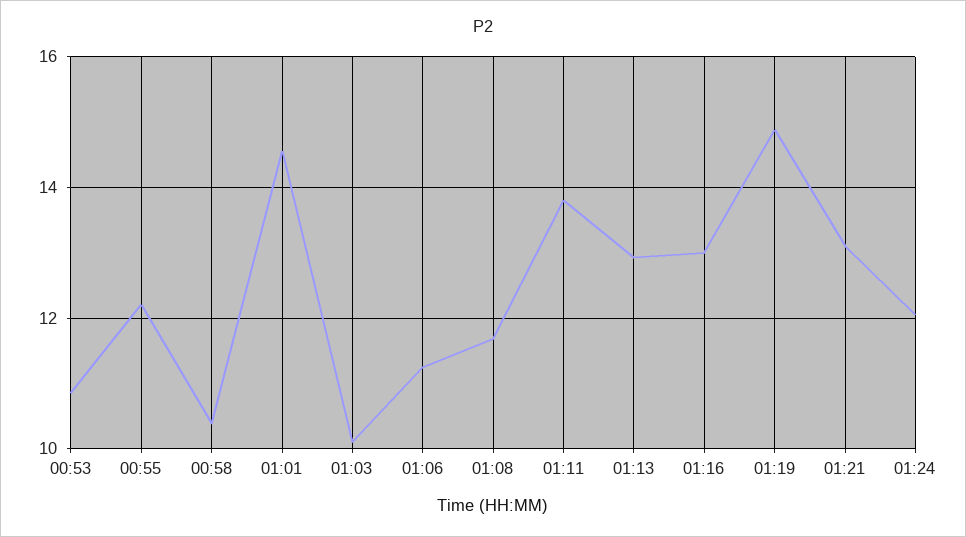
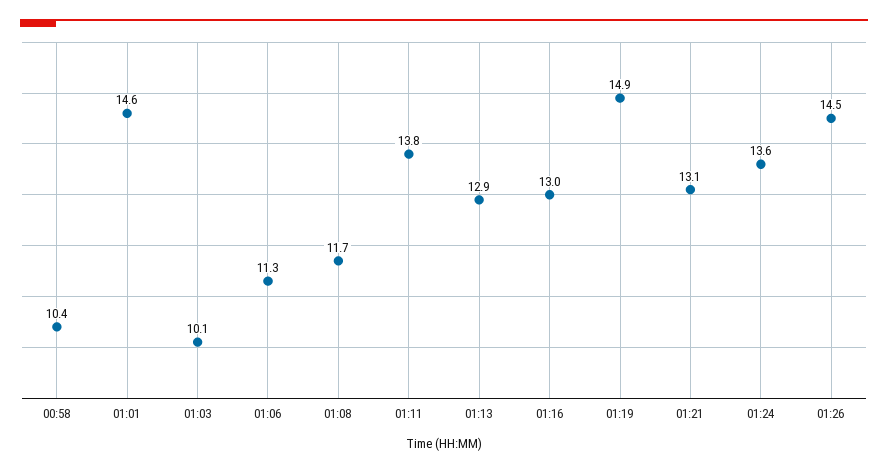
00:53: 10.8 -> none
00:55: 12.2 -> none
01:24: 12 -> 13.6
01:26: none -> 14.5

